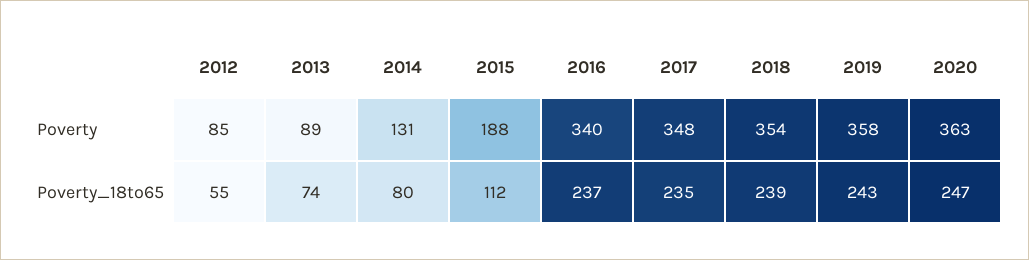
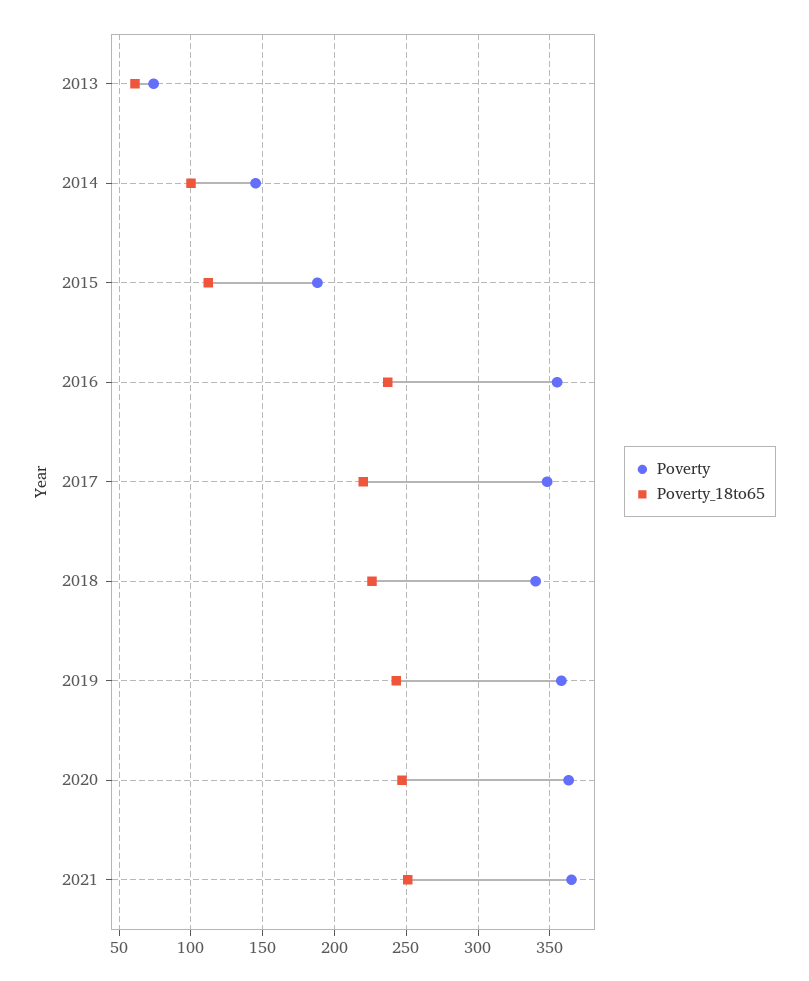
Poverty, 2012: 85 -> none
Poverty, 2013: 89 -> 75
Poverty, 2014: 131 -> 145
Poverty, 2016: 340 -> 355
Poverty, 2018: 354 -> 340
Poverty_18to65, 2012: 55 -> none
Poverty_18to65, 2013: 74 -> 60
Poverty_18to65, 2014: 80 -> 100
Poverty_18to65, 2017: 235 -> 220
Poverty_18to65, 2018: 239 -> 225
Poverty, 2021: none -> 365
Poverty_18to65, 2021: none -> 250

